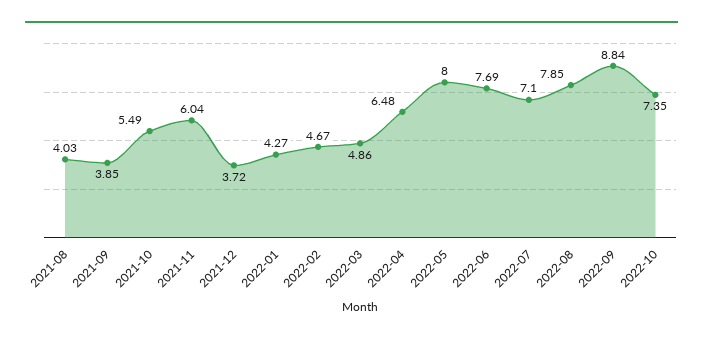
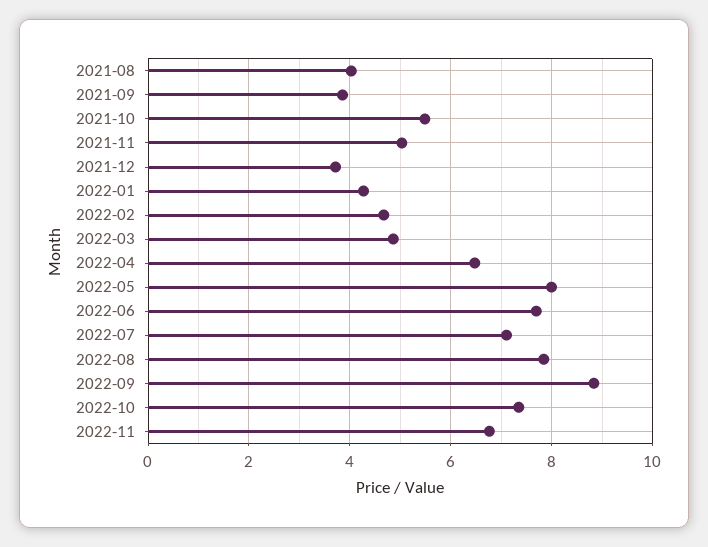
2021-11: 6.04 -> 5
2022-11: none -> 6.8

